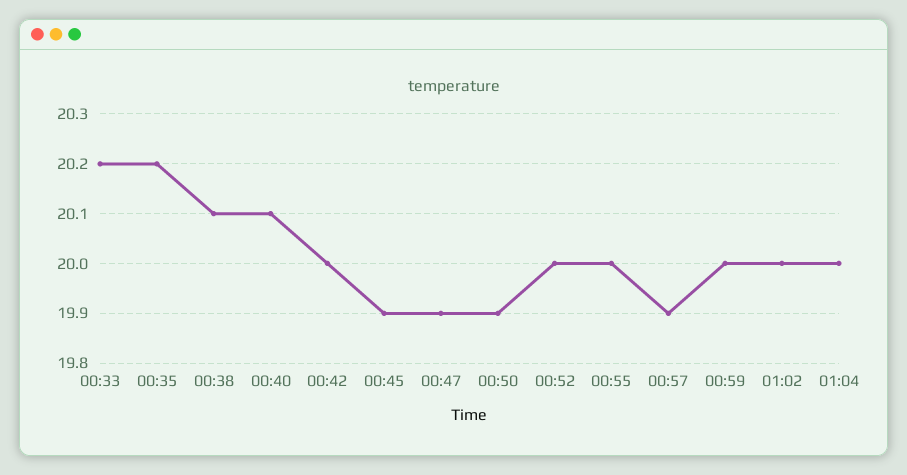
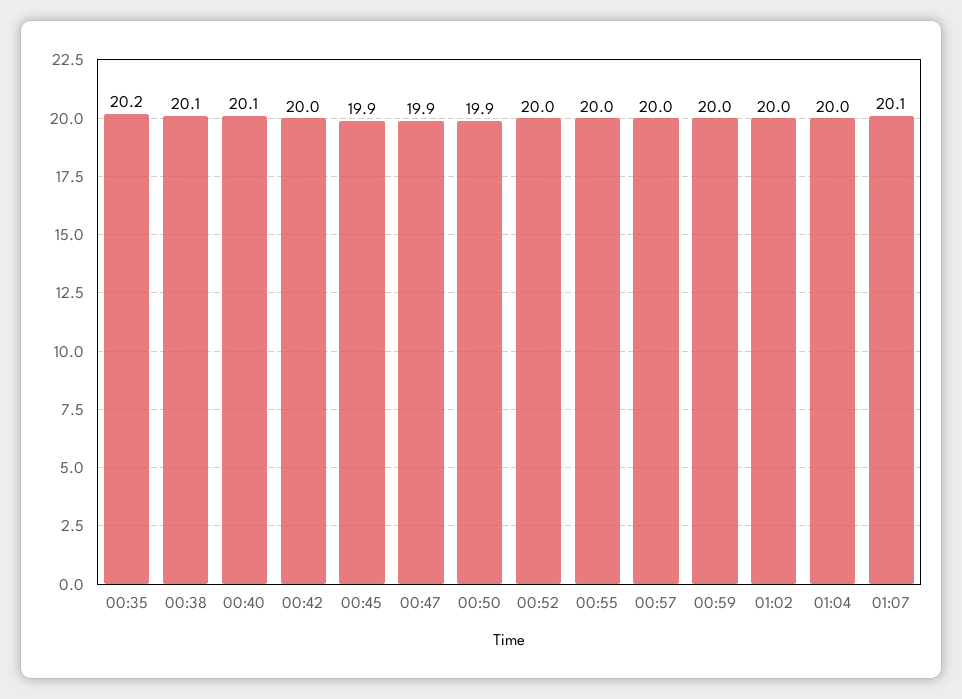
00:33: 20.2 -> none
00:57: 19.9 -> 20
01:07: none -> 20.1

